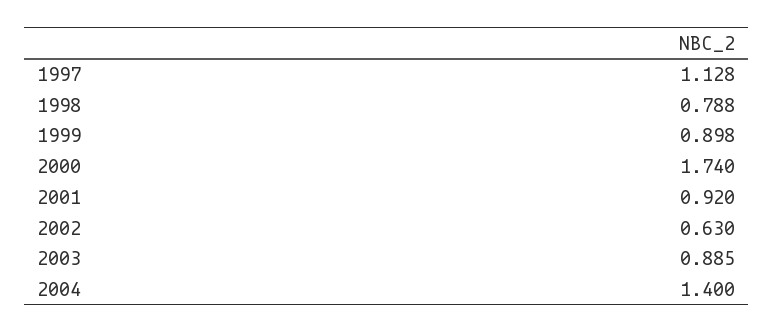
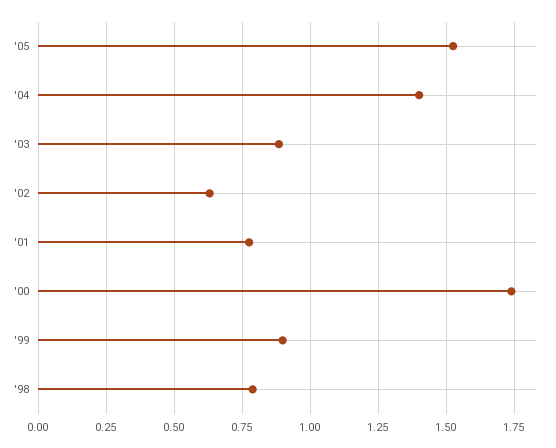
1997: 1.128 -> none
2001: 0.92 -> 0.775
'05: none -> 1.525

